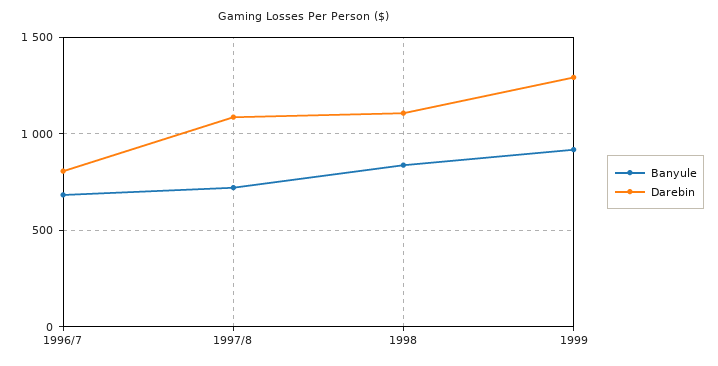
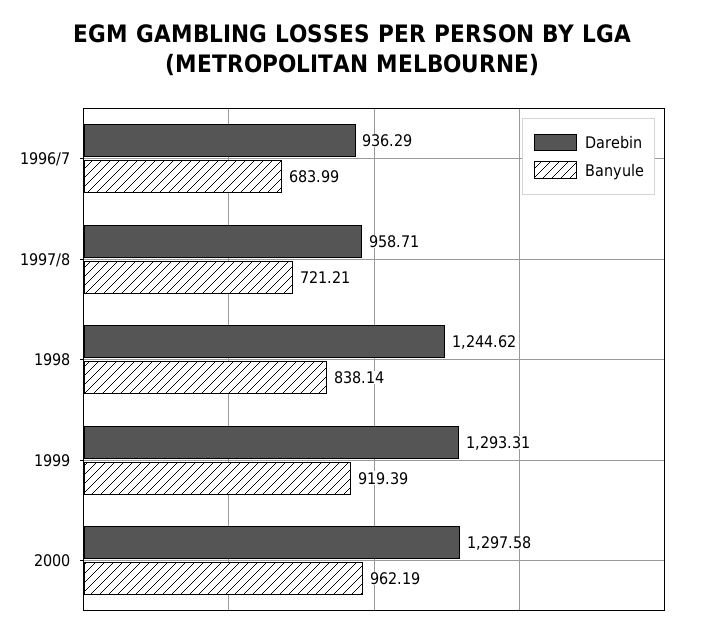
Darebin, 1996/7: 800 -> 936.29
Darebin, 1997/8: 1100 -> 958.71
Darebin, 1998: 1100 -> 1244.62
Darebin, 2000: none -> 1297.58
Banyule, 2000: none -> 962.19

